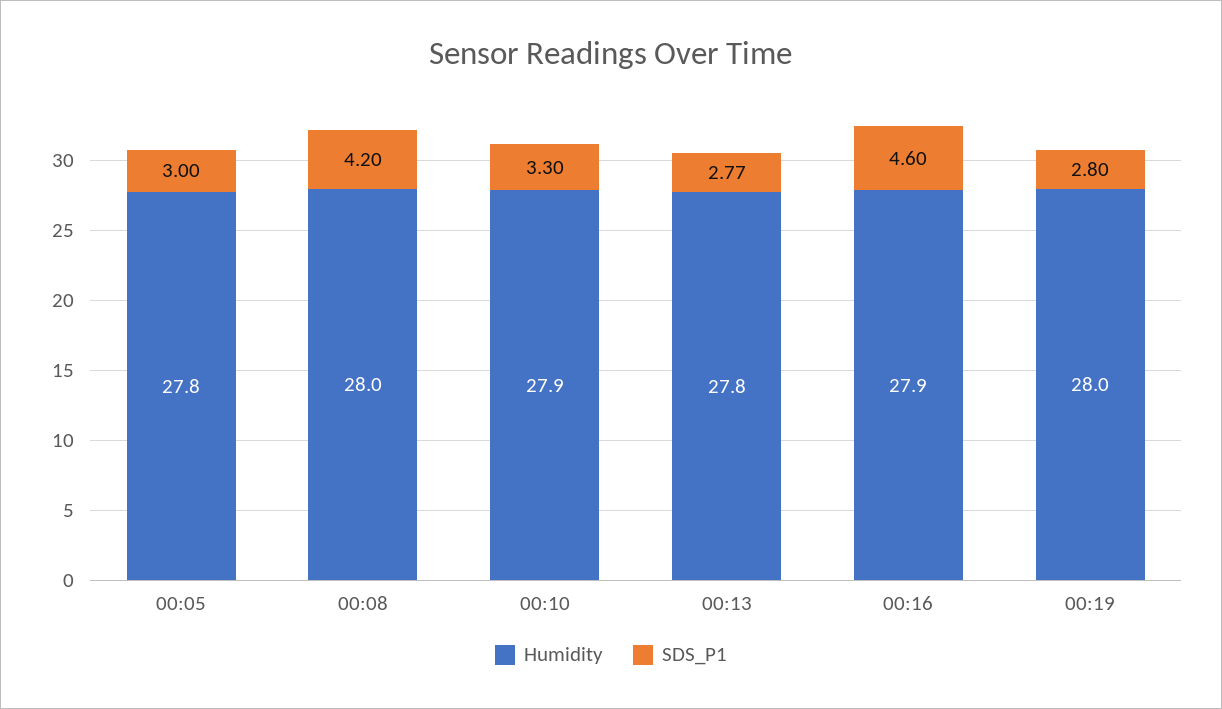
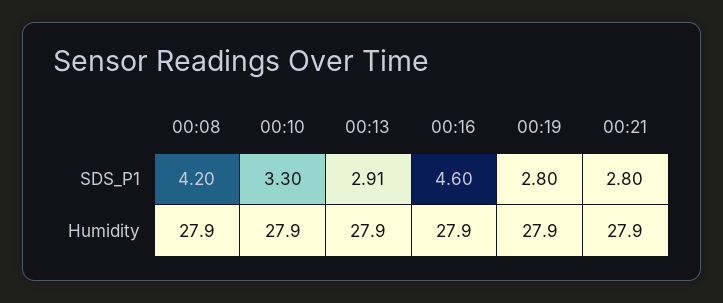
Humidity, 00:05: 27.8 -> none
SDS_P1, 00:05: 3 -> none
Humidity, 00:08: 28 -> 27.9
Humidity, 00:13: 27.8 -> 27.9
SDS_P1, 00:13: 2.77 -> 2.91
Humidity, 00:19: 28 -> 27.9
SDS_P1, 00:21: none -> 2.8
Humidity, 00:21: none -> 27.9

